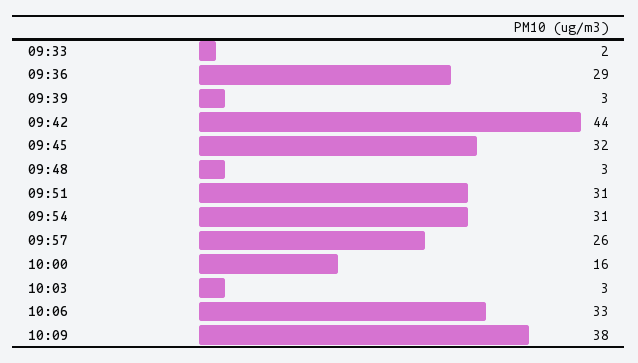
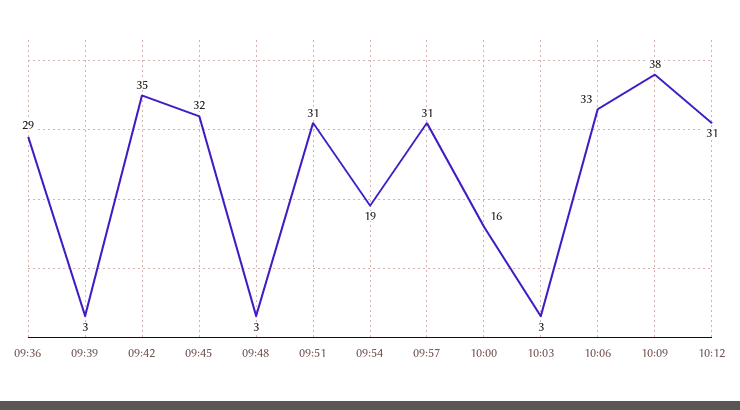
09:33: 2 -> none
09:42: 44 -> 35
09:54: 31 -> 19
09:57: 26 -> 31
10:12: none -> 31

